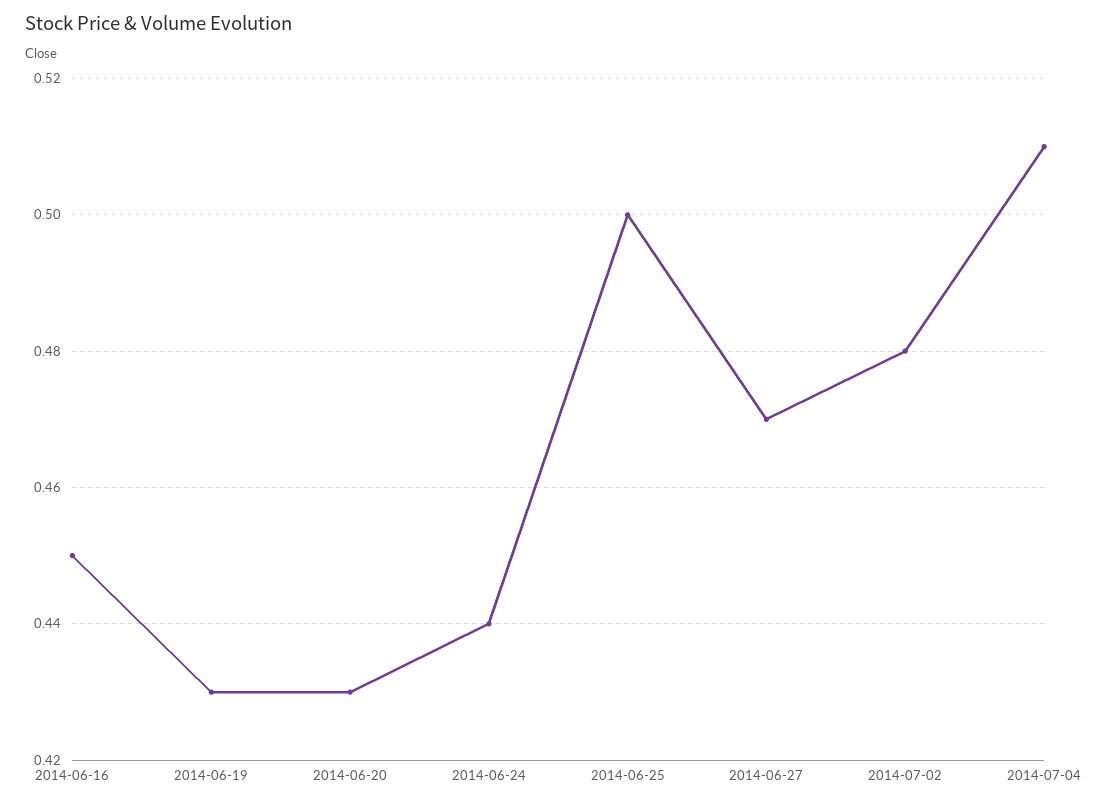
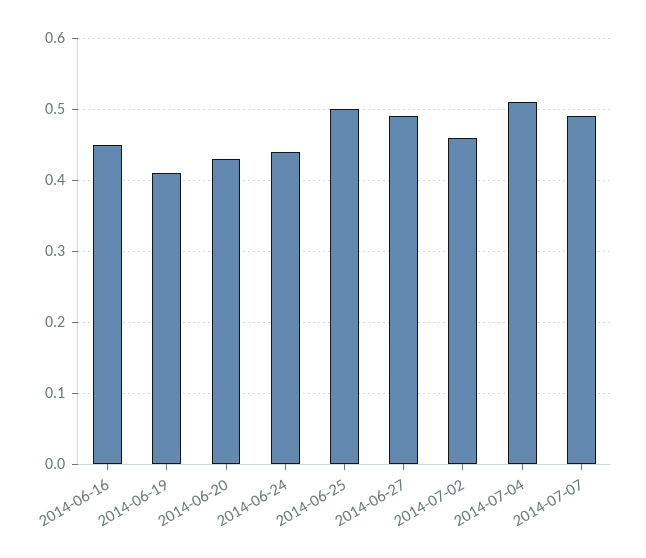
2014-06-19: 0.43 -> 0.41
2014-06-27: 0.47 -> 0.49
2014-07-02: 0.48 -> 0.46
2014-07-07: none -> 0.49

